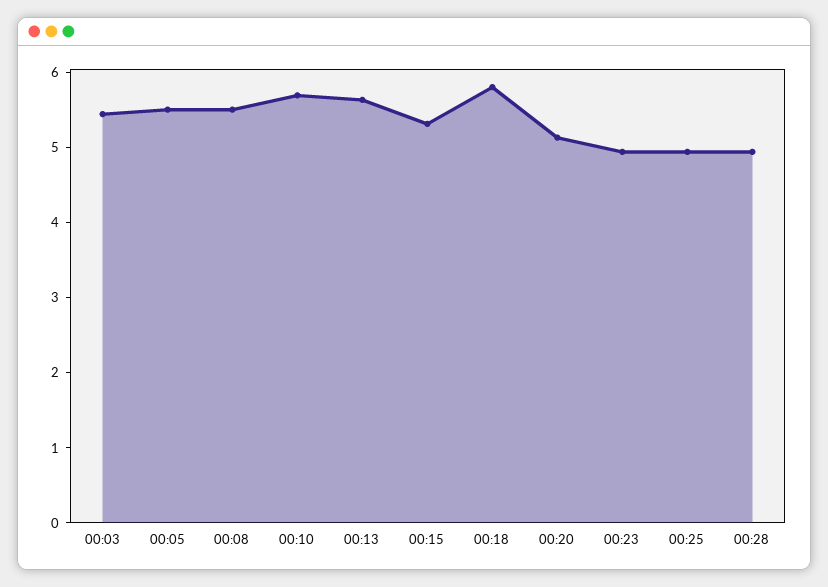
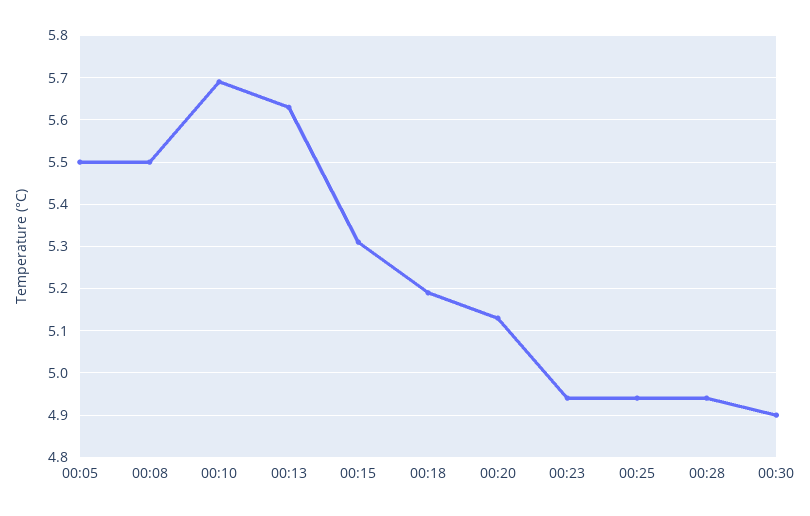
00:03: 5.4 -> none
00:18: 5.8 -> 5.2
00:30: none -> 4.9

